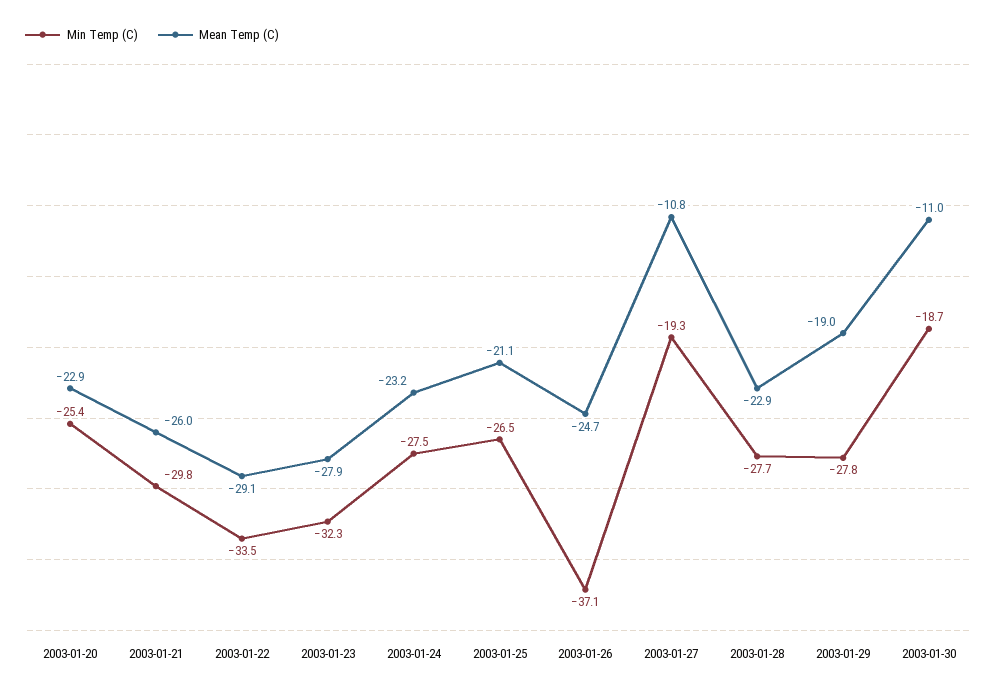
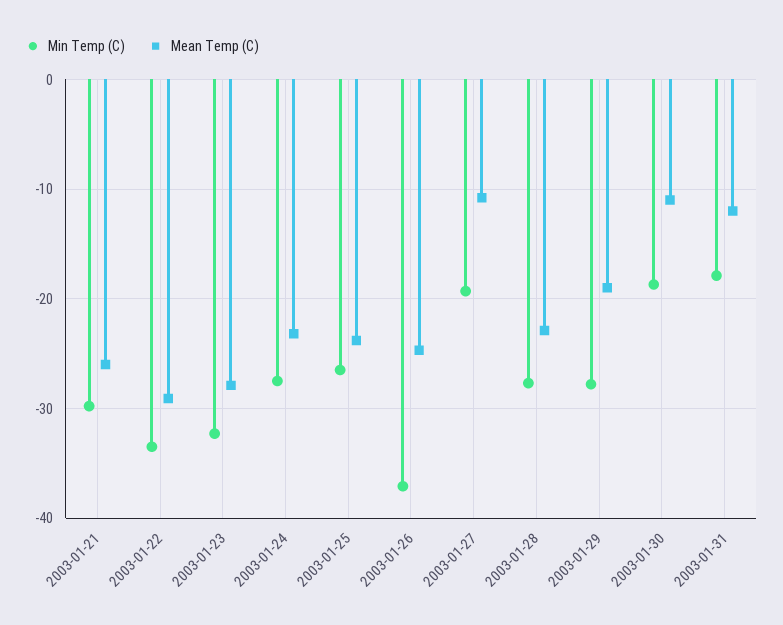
Min Temp (C), 2003-01-20: -25.4 -> none
Mean Temp (C), 2003-01-20: -22.9 -> none
Mean Temp (C), 2003-01-25: -21.1 -> -24
Min Temp (C), 2003-01-31: none -> -18
Mean Temp (C), 2003-01-31: none -> -12

